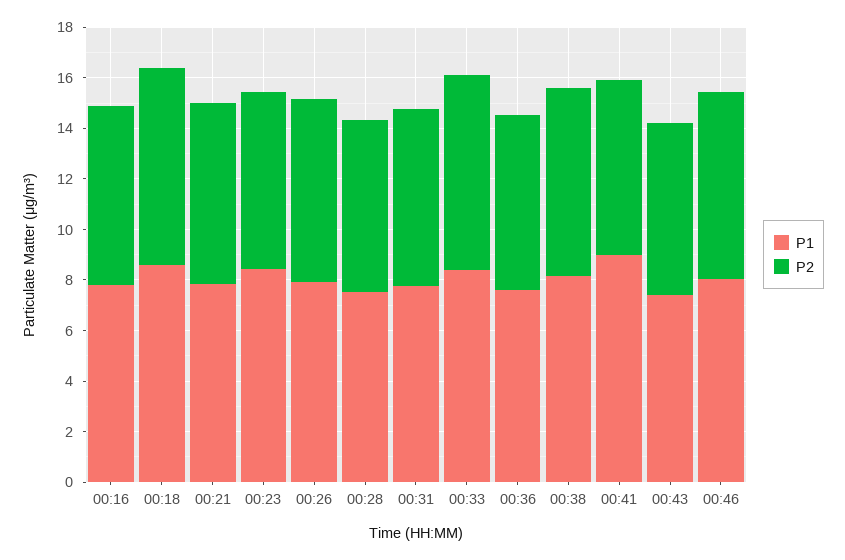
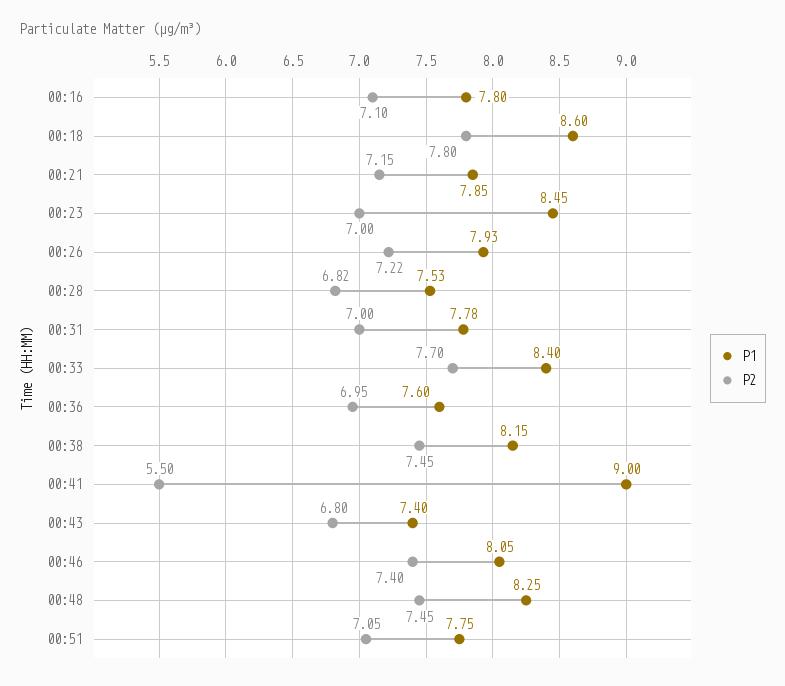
P2, 00:41: 7 -> 5.5
P1, 00:48: none -> 8.25
P2, 00:48: none -> 7.45
P1, 00:51: none -> 7.75
P2, 00:51: none -> 7.05

